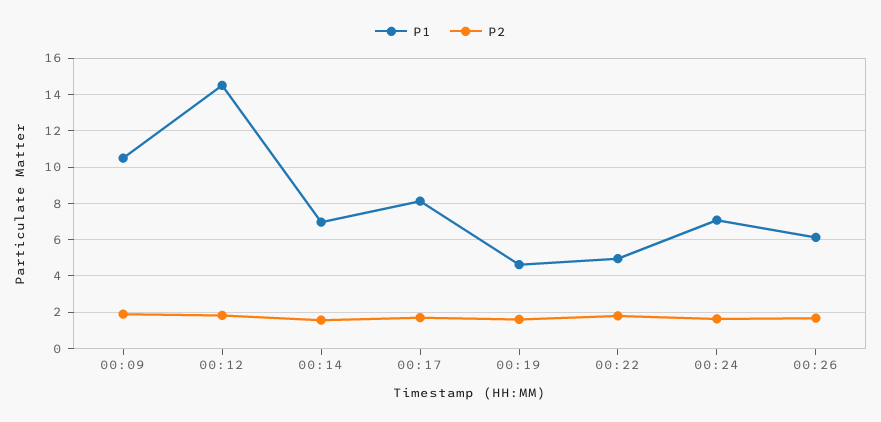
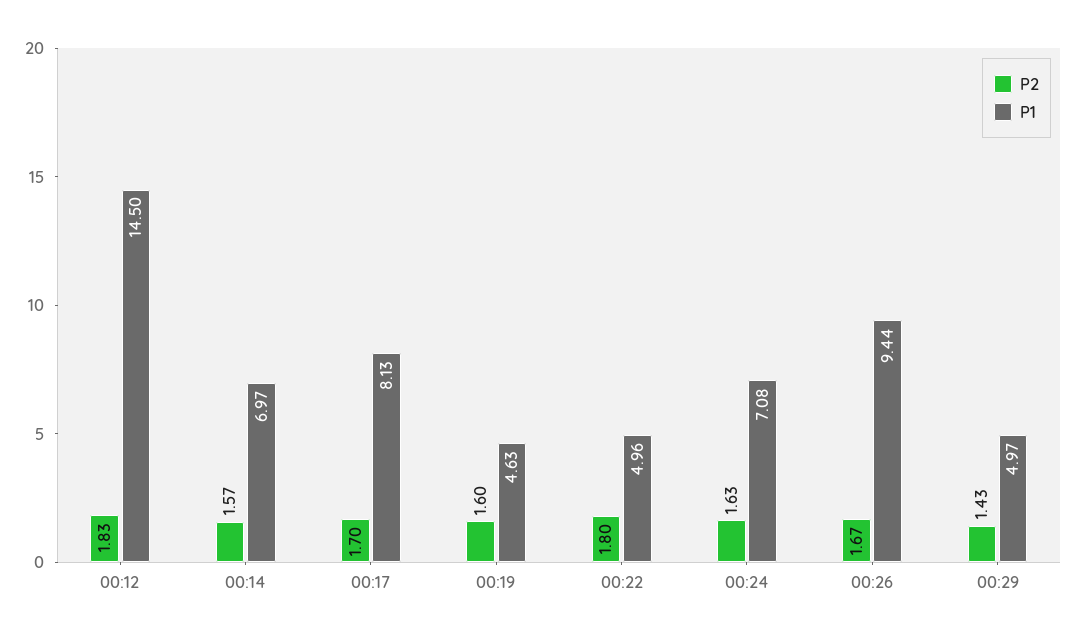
P1, 00:09: 10.5 -> none
P2, 00:09: 2 -> none
P1, 00:26: 6 -> 9.44
P2, 00:29: none -> 1.43
P1, 00:29: none -> 4.97

